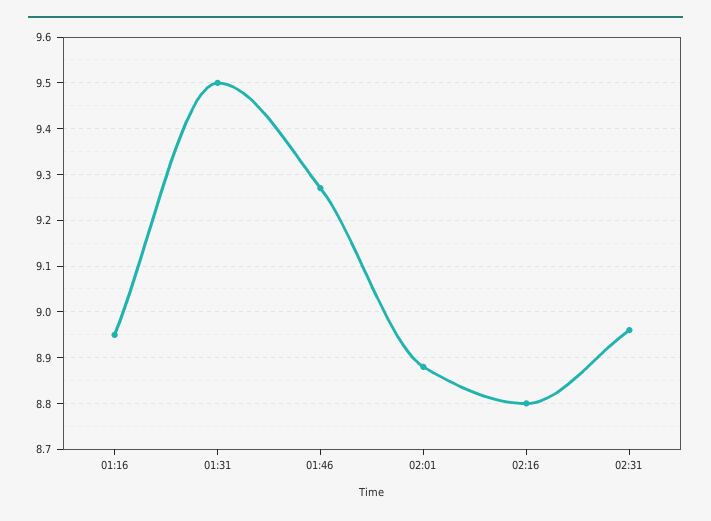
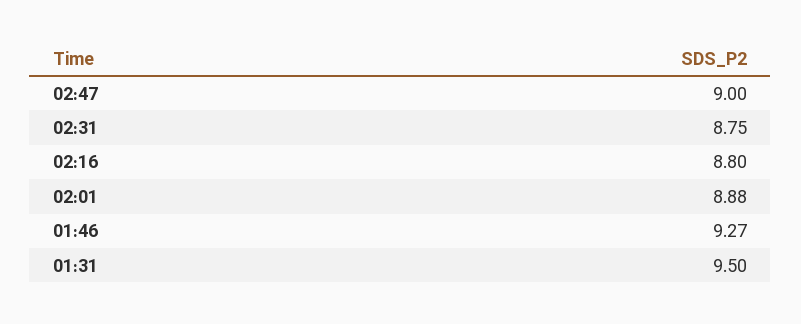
01:16: 8.95 -> none
02:31: 8.95 -> 8.75
02:47: none -> 9

